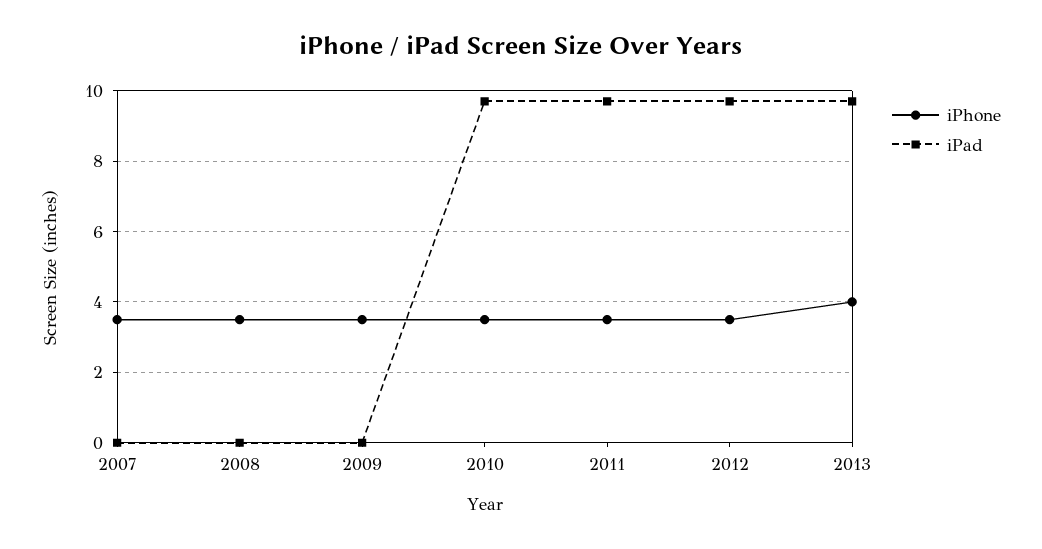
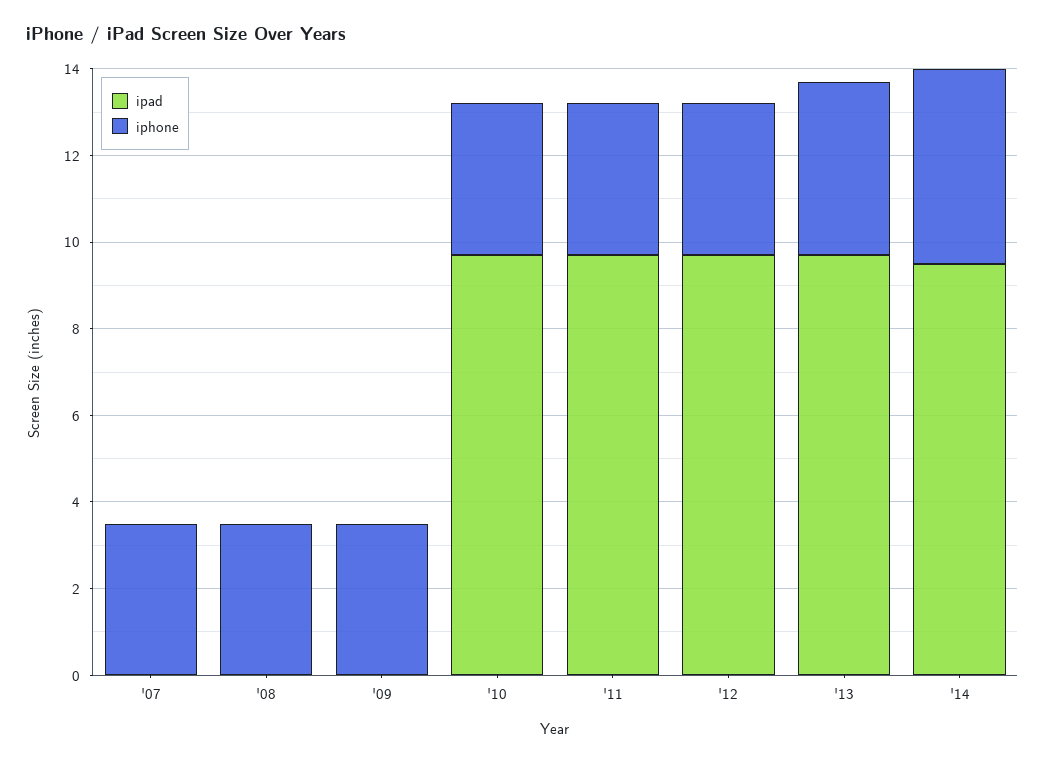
iPad, '14: none -> 9.5
iPhone, '14: none -> 4.5

